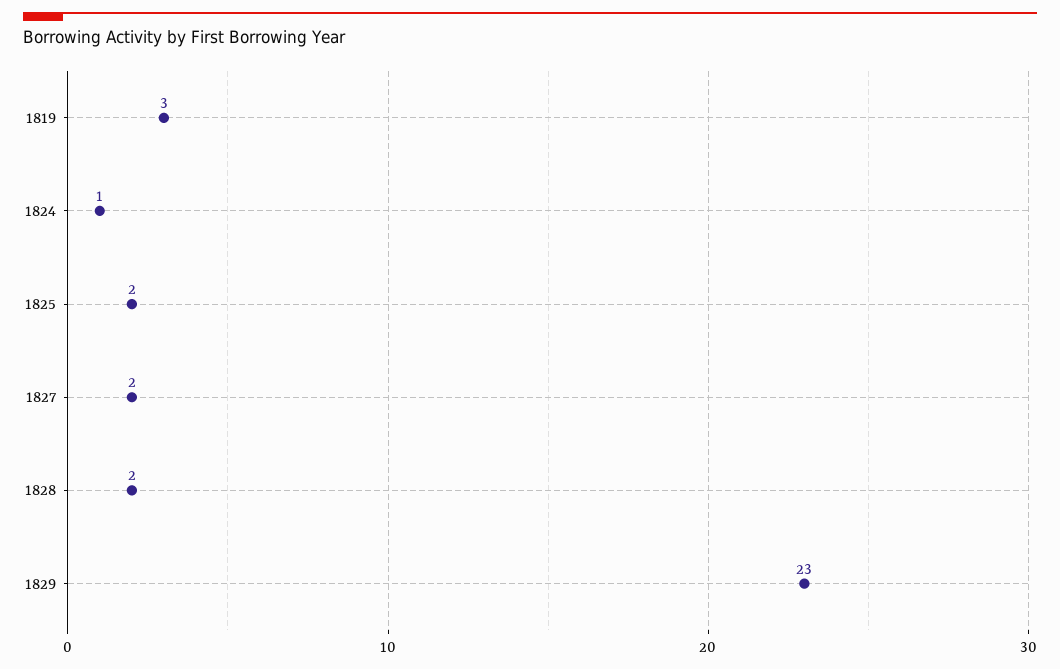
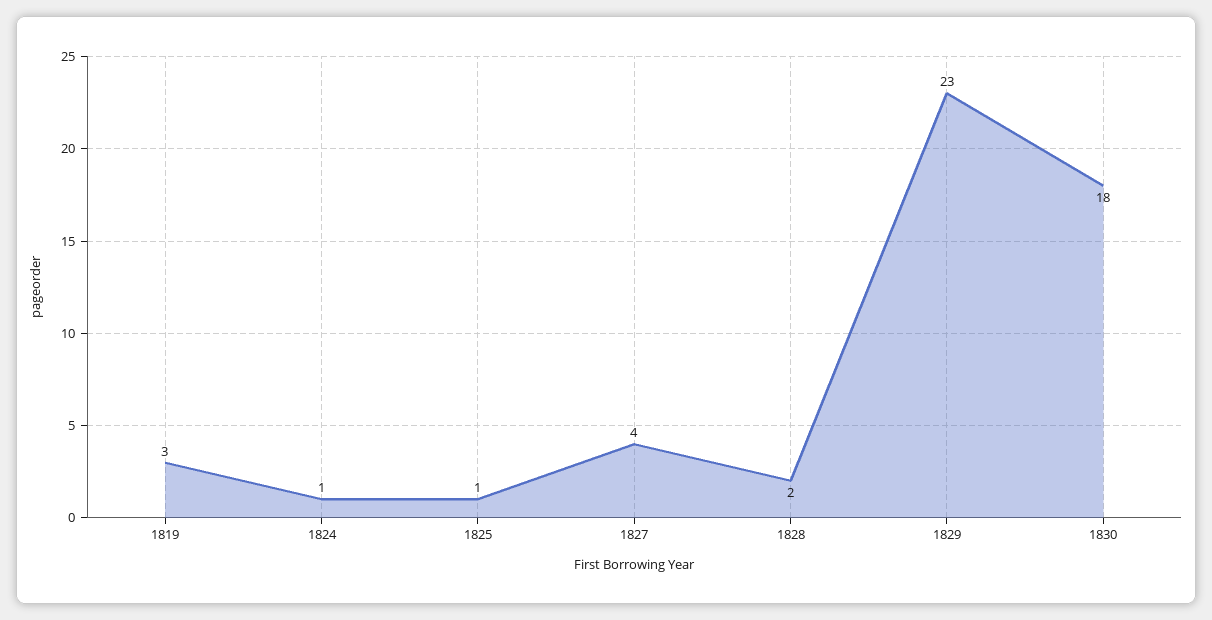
1825: 2 -> 1
1827: 2 -> 4
1830: none -> 18

